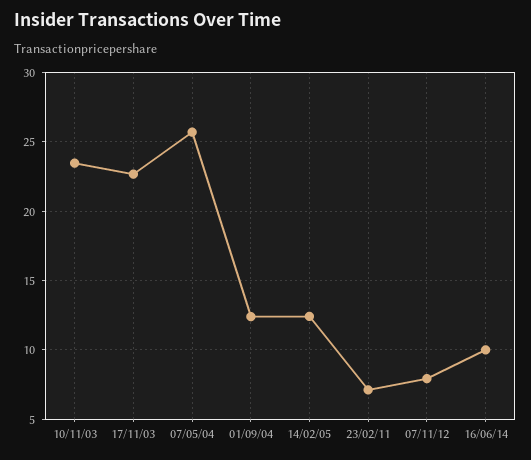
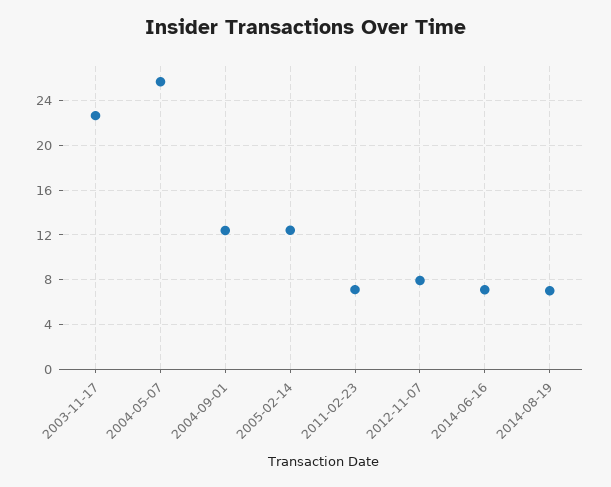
10/11/03: 23.5 -> none
16/06/14: 10 -> 7
2014-08-19: none -> 7

